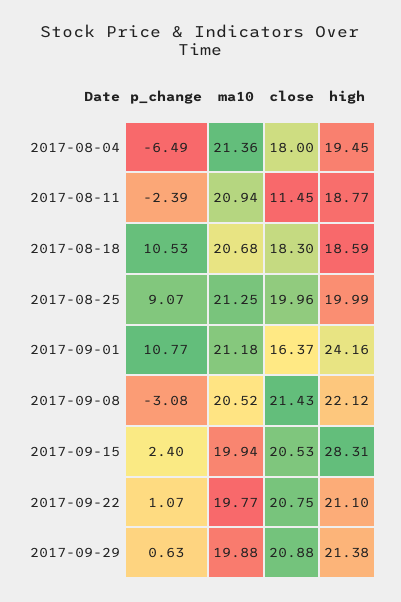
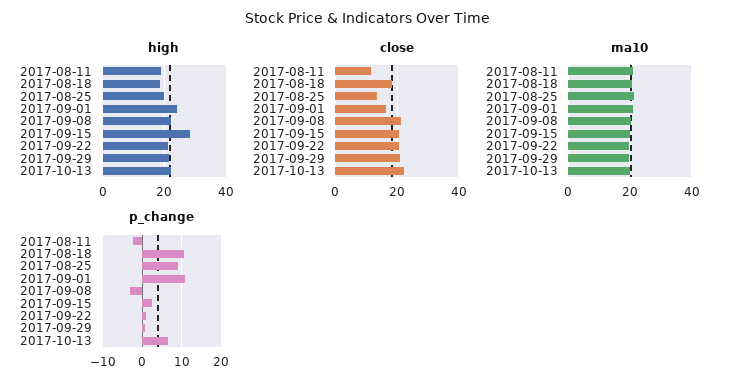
p_change, 2017-08-04: -6.49 -> none
ma10, 2017-08-04: 21.36 -> none
close, 2017-08-04: 18 -> none
high, 2017-08-04: 19.45 -> none
close, 2017-08-25: 19.96 -> 14
high, 2017-10-13: none -> 22
close, 2017-10-13: none -> 22
ma10, 2017-10-13: none -> 20
p_change, 2017-10-13: none -> 6

